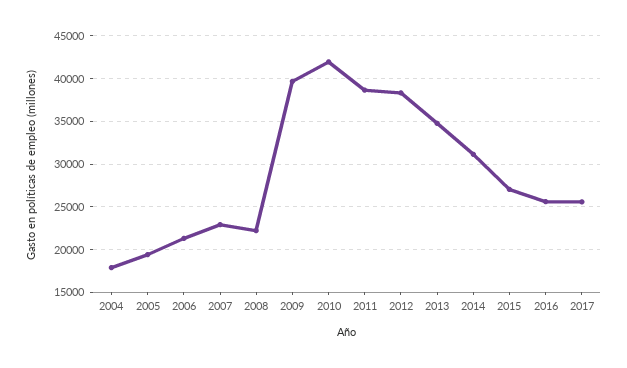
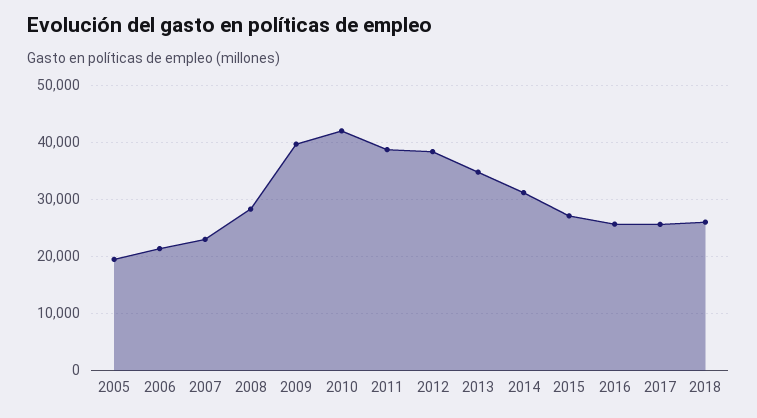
2004: 18000 -> none
2008: 22000 -> 28000
2018: none -> 26000

